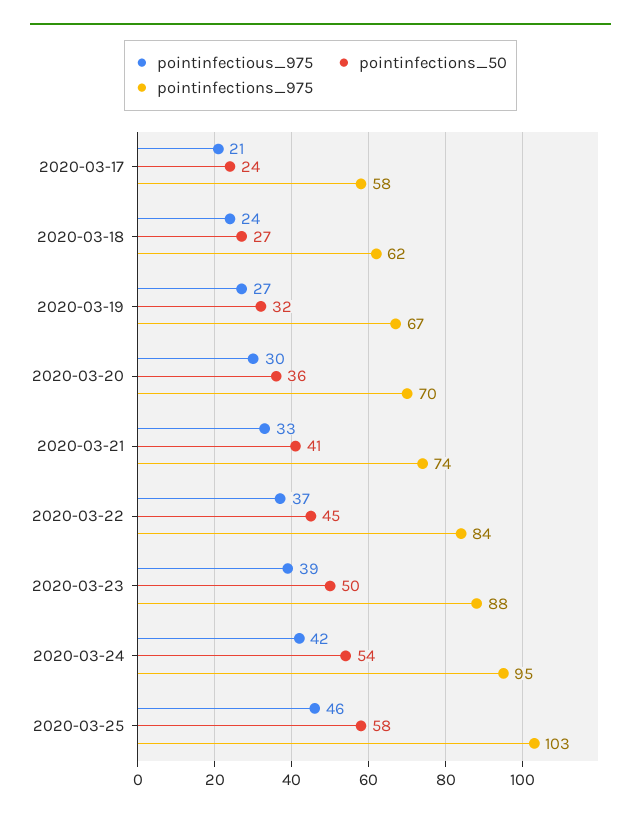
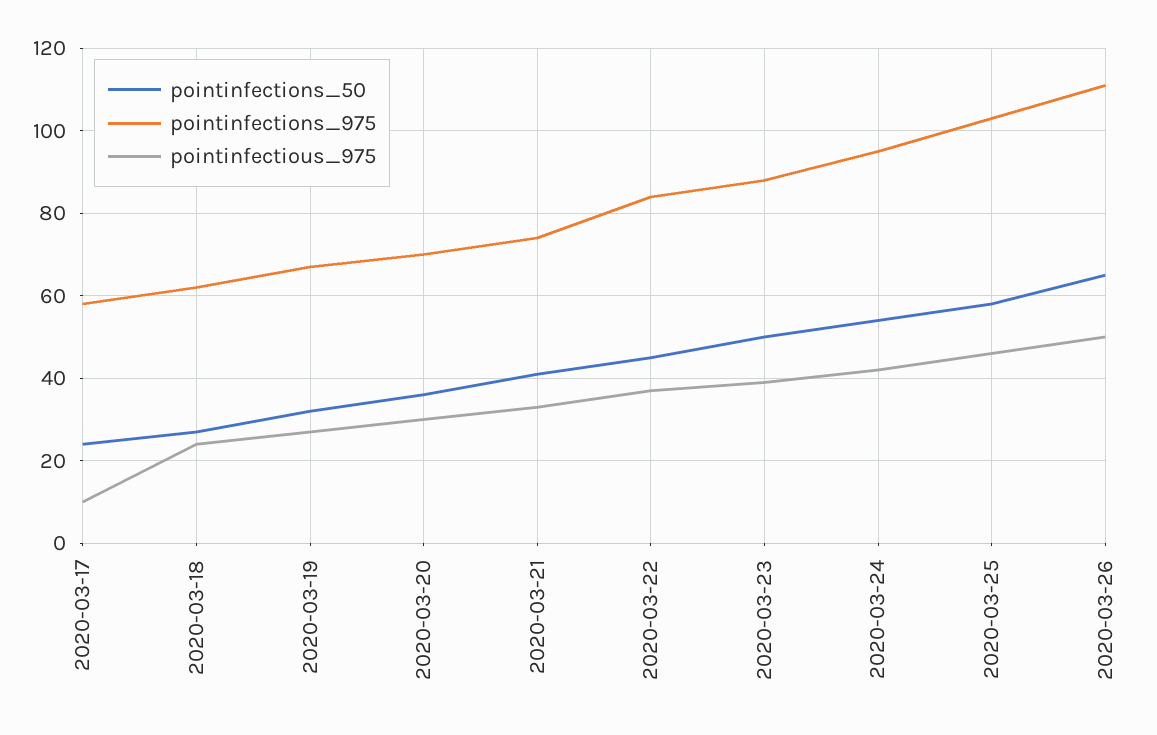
pointinfectious_975, 2020-03-17: 21 -> 10
pointinfections_50, 2020-03-26: none -> 65
pointinfections_975, 2020-03-26: none -> 110
pointinfectious_975, 2020-03-26: none -> 50

